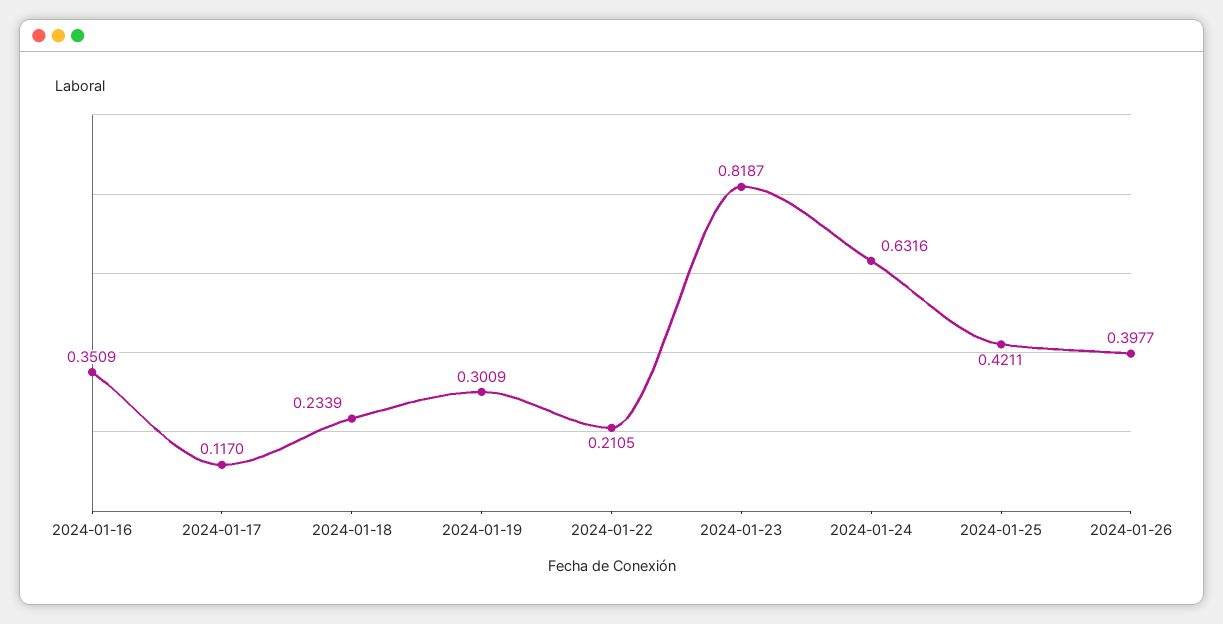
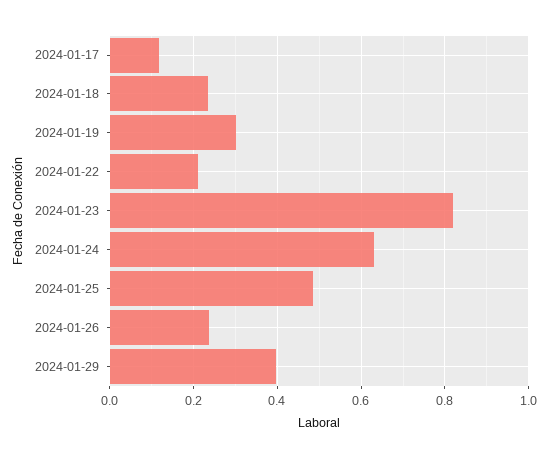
2024-01-16: 0.3509 -> none
2024-01-25: 0.4211 -> 0.48
2024-01-26: 0.3977 -> 0.24
2024-01-29: none -> 0.4

